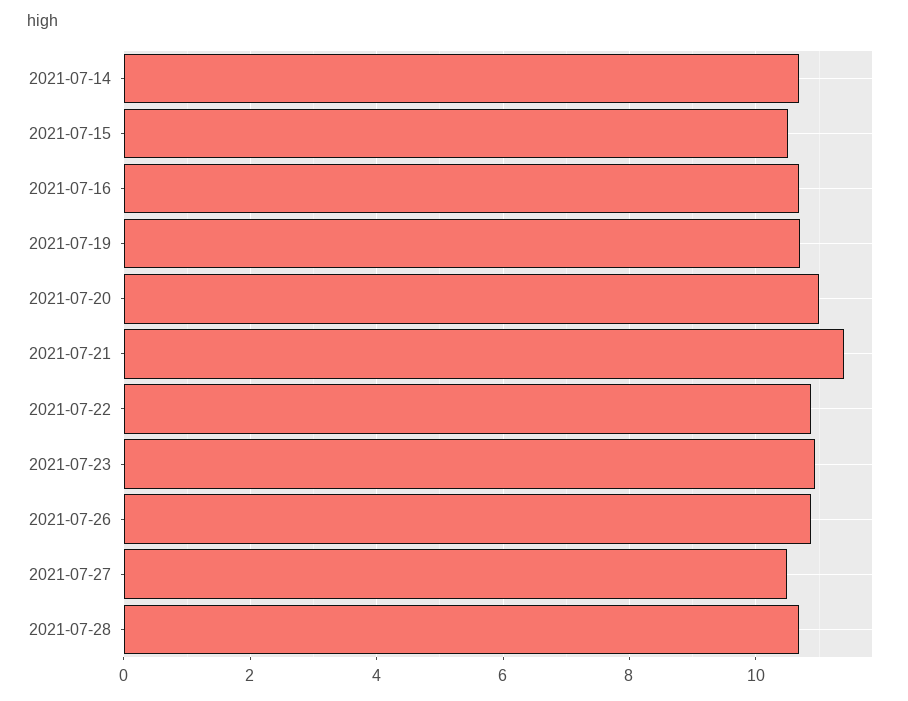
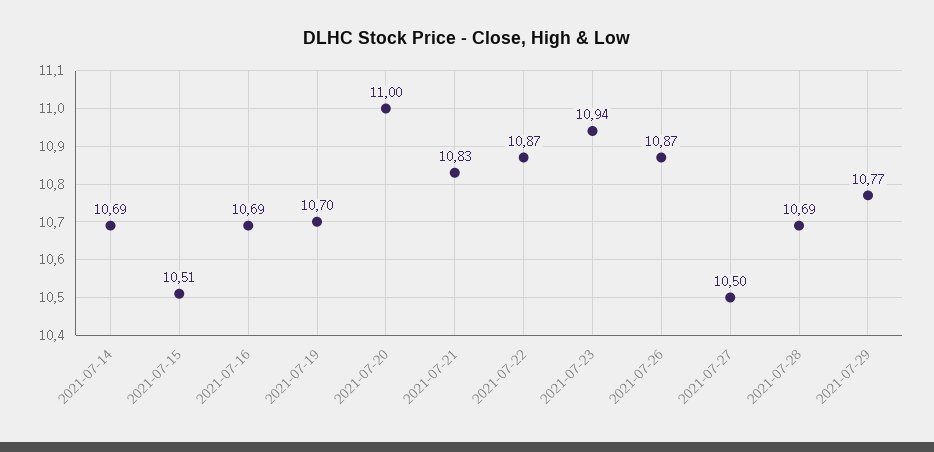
2021-07-21: 11.4 -> 10.83
2021-07-29: none -> 10.77

